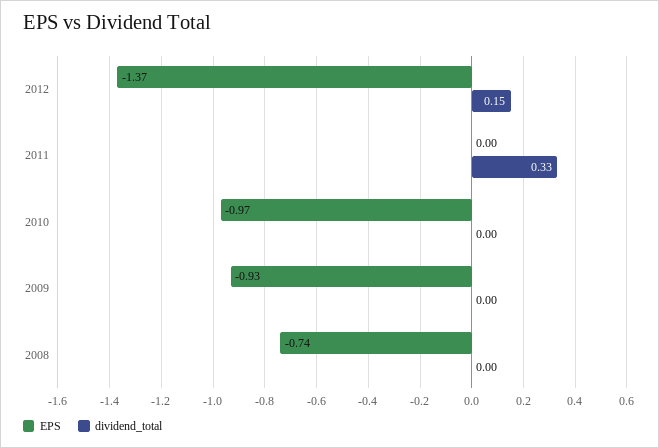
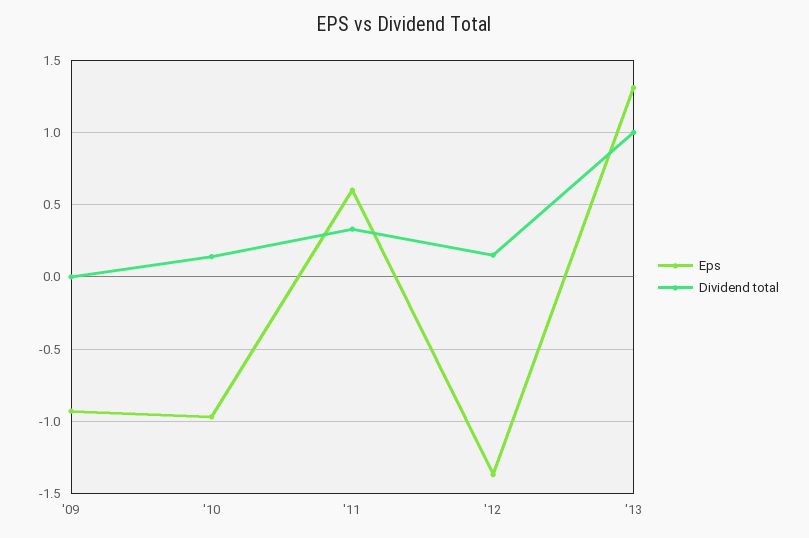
EPS, 2011: 0 -> 0.6
dividend_total, 2010: 0 -> 0.15
EPS, 2008: -0.74 -> none
dividend_total, 2008: 0 -> none
EPS, '13: none -> 1.3
dividend_total, '13: none -> 1

